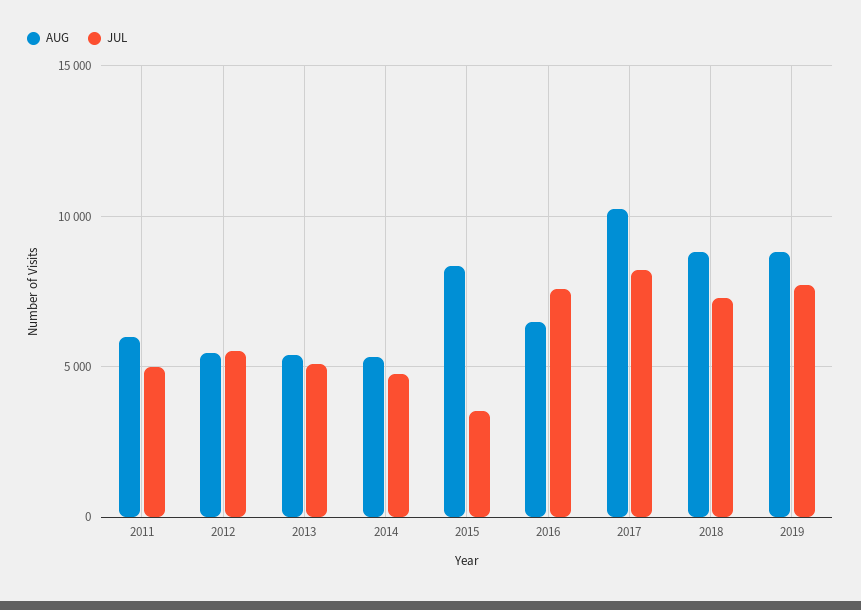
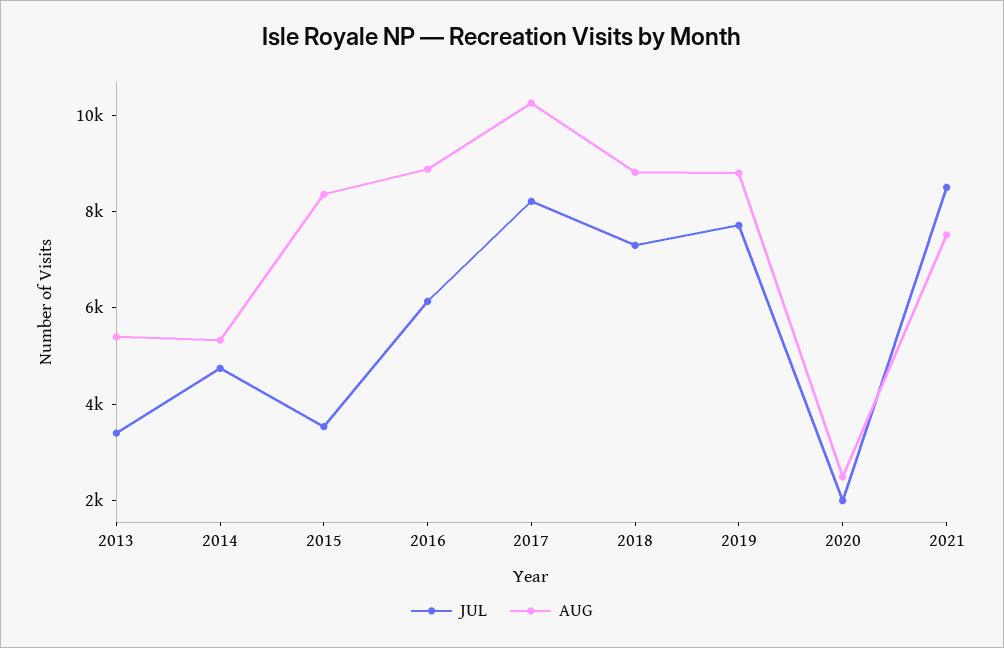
AUG, 2011: 6000 -> none
JUL, 2011: 5000 -> none
AUG, 2012: 5500 -> none
JUL, 2012: 5500 -> none
JUL, 2013: 5000 -> 3500
AUG, 2016: 6500 -> 9000
JUL, 2016: 7500 -> 6000
JUL, 2020: none -> 2000
AUG, 2020: none -> 2500
JUL, 2021: none -> 8500
AUG, 2021: none -> 7500

